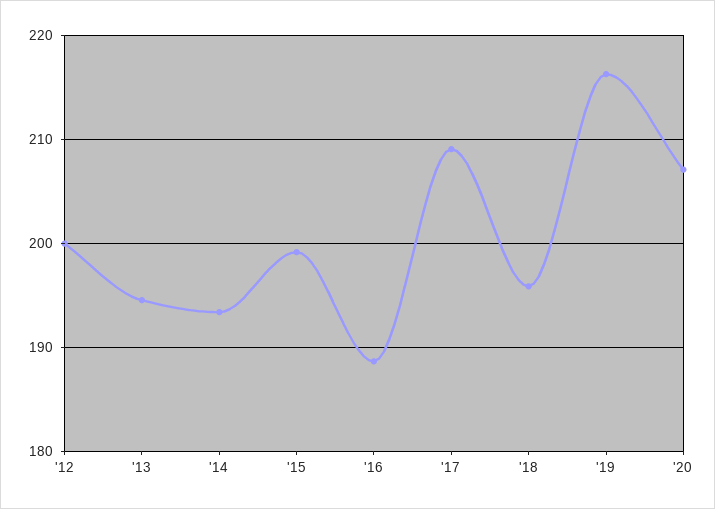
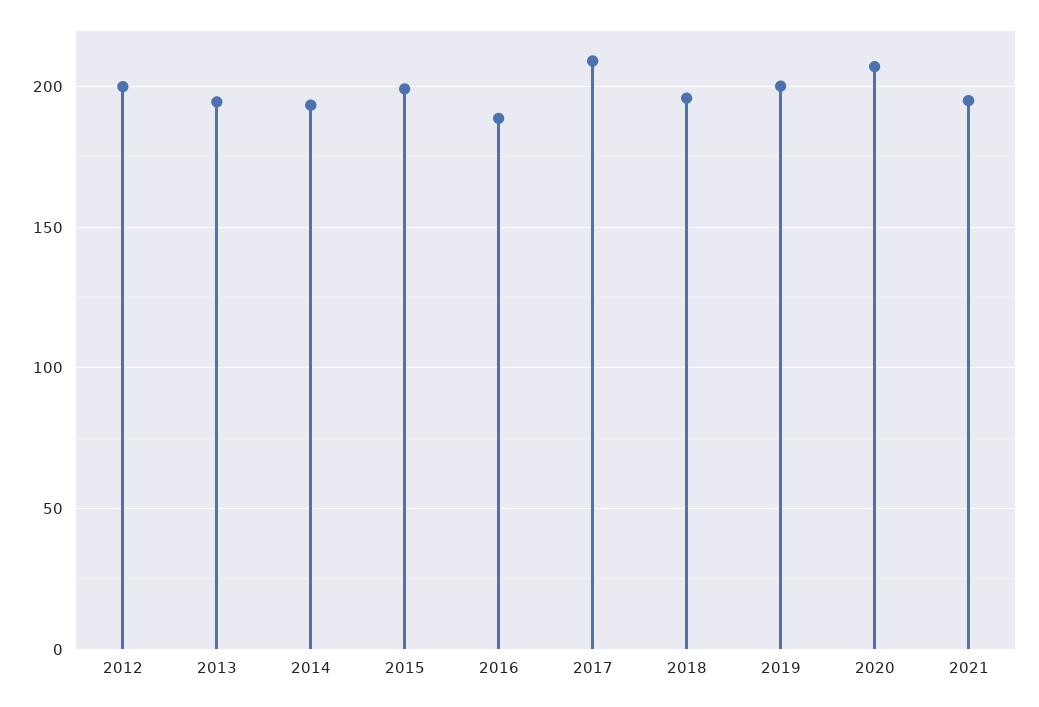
'19: 216 -> 200
2021: none -> 195

